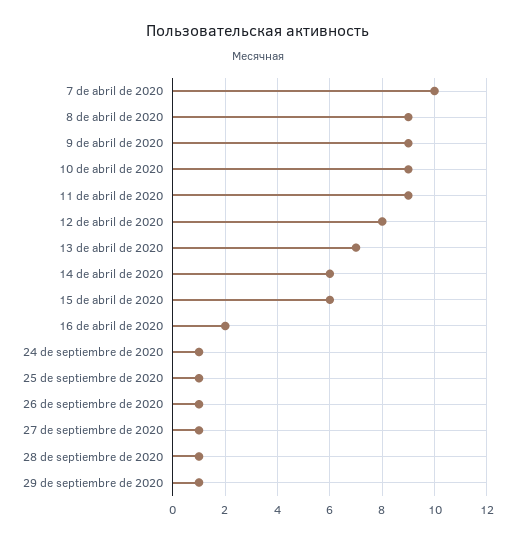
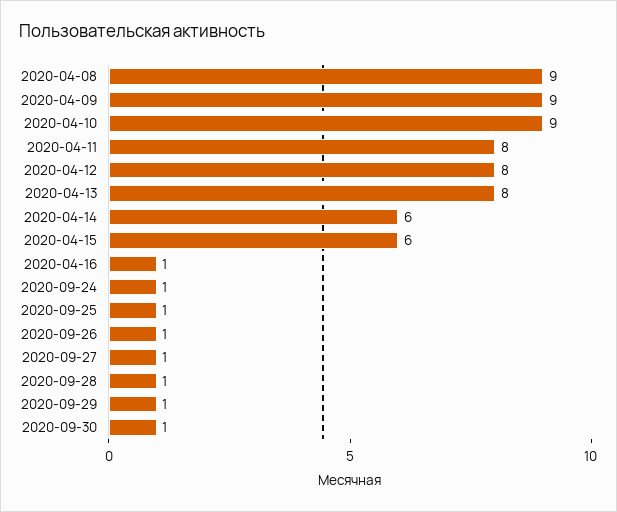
7 de abril de 2020: 10 -> none
11 de abril de 2020: 9 -> 8
13 de abril de 2020: 7 -> 8
16 de abril de 2020: 2 -> 1
2020-09-30: none -> 1

